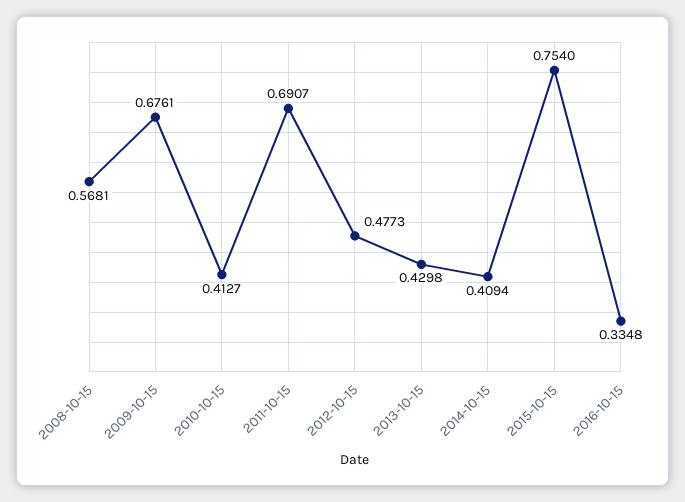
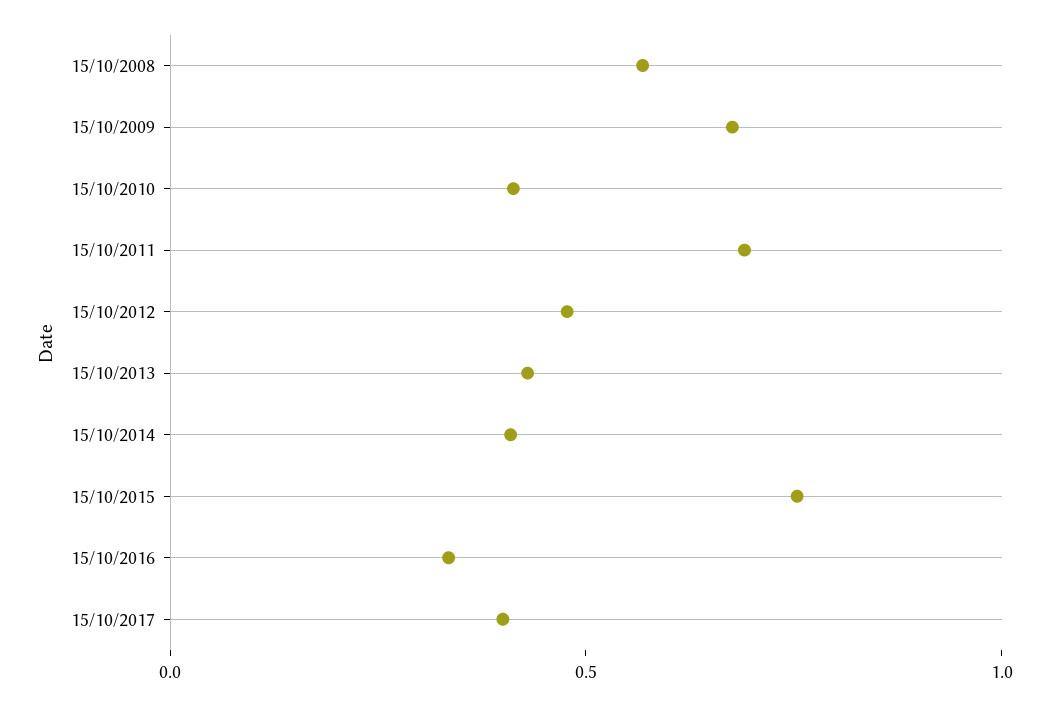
15/10/2017: none -> 0.4

